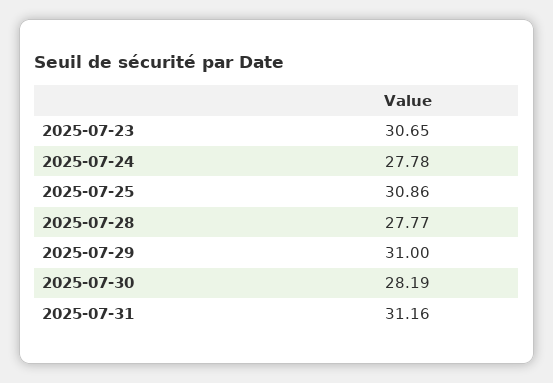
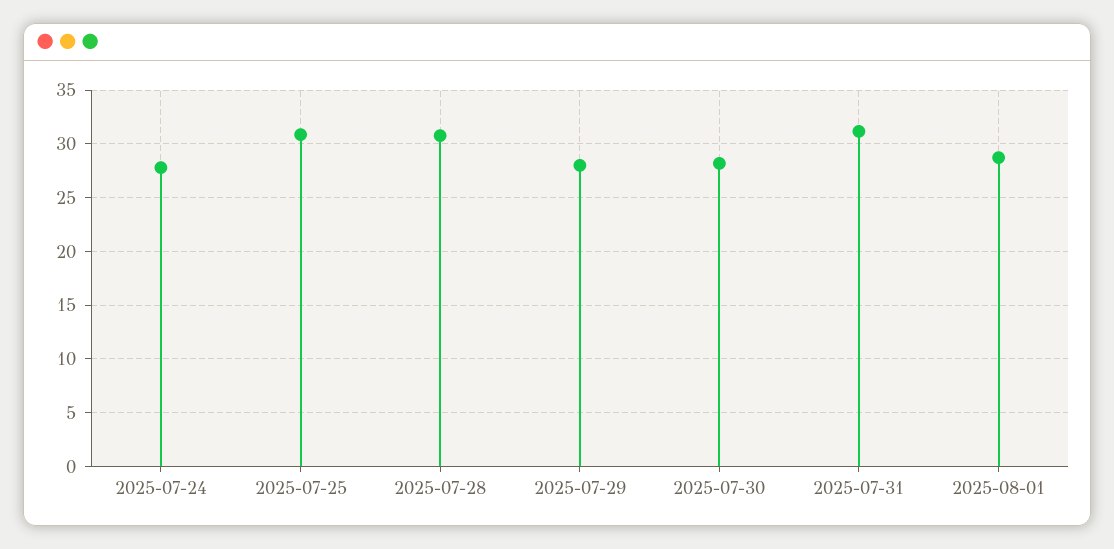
2025-07-23: 30.65 -> none
2025-07-28: 27.77 -> 31
2025-07-29: 31 -> 28
2025-08-01: none -> 29

